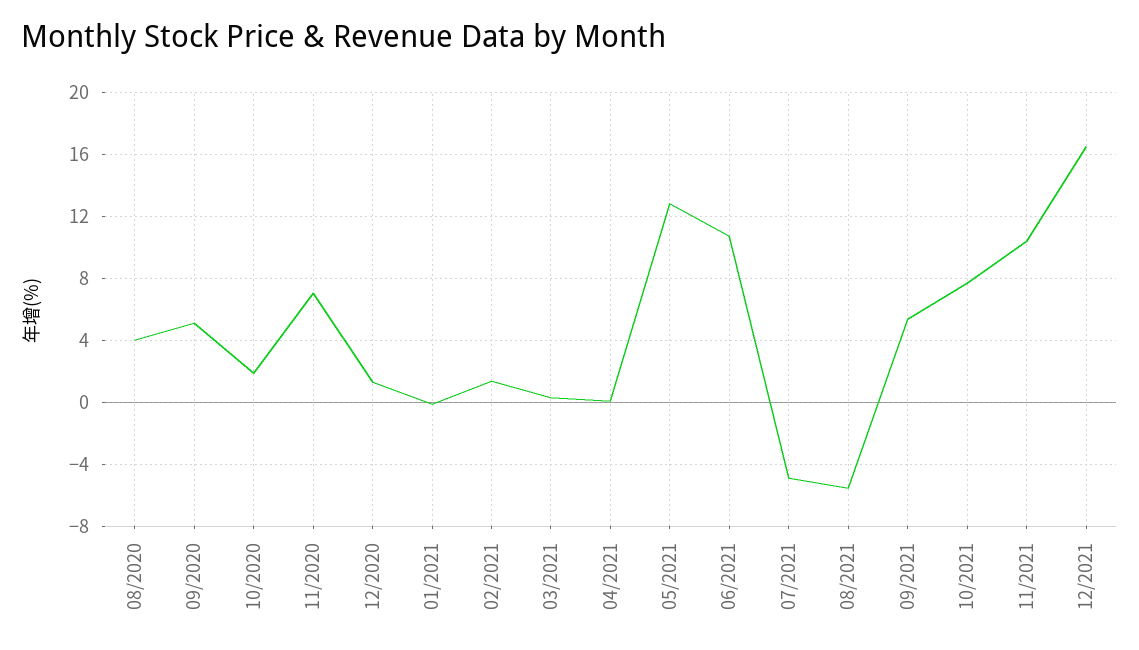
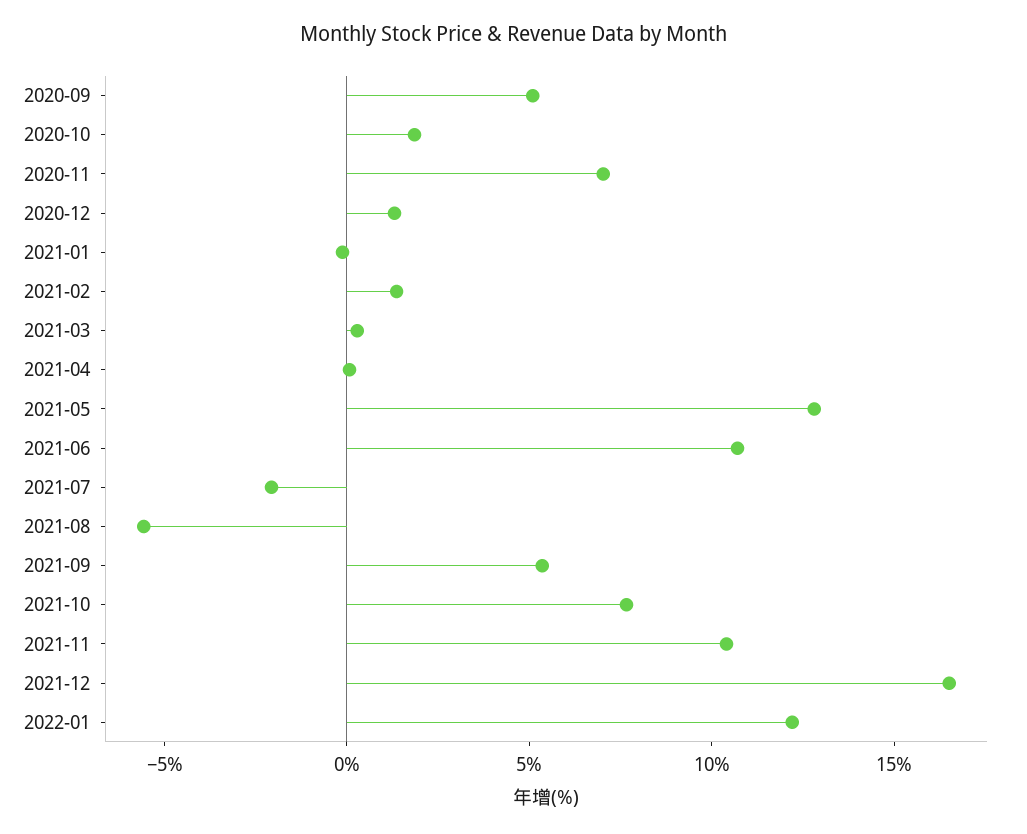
08/2020: 4 -> none
07/2021: -5 -> -2
2022-01: none -> 12

